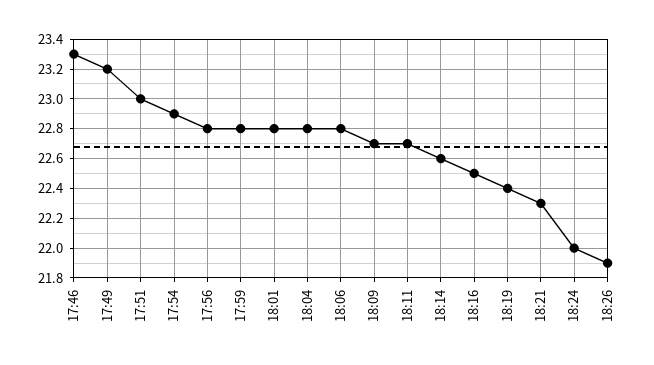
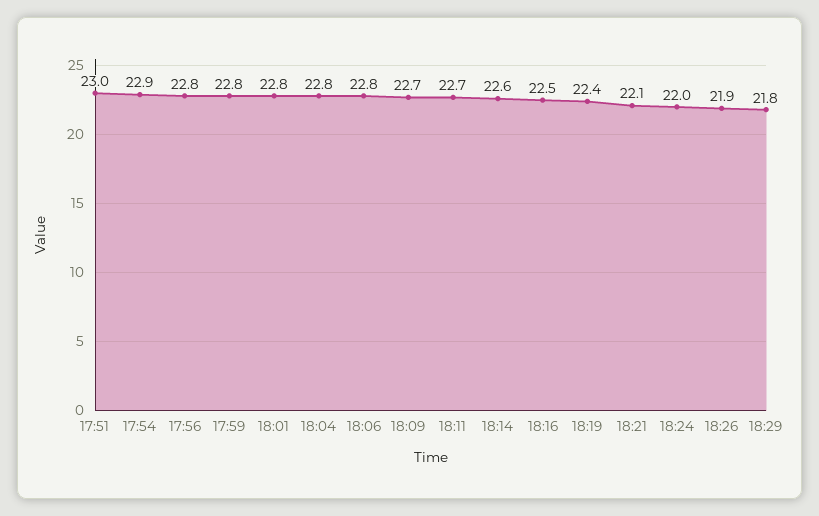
17:46: 23.3 -> none
17:49: 23.2 -> none
18:21: 22.3 -> 22.1
18:29: none -> 21.8

